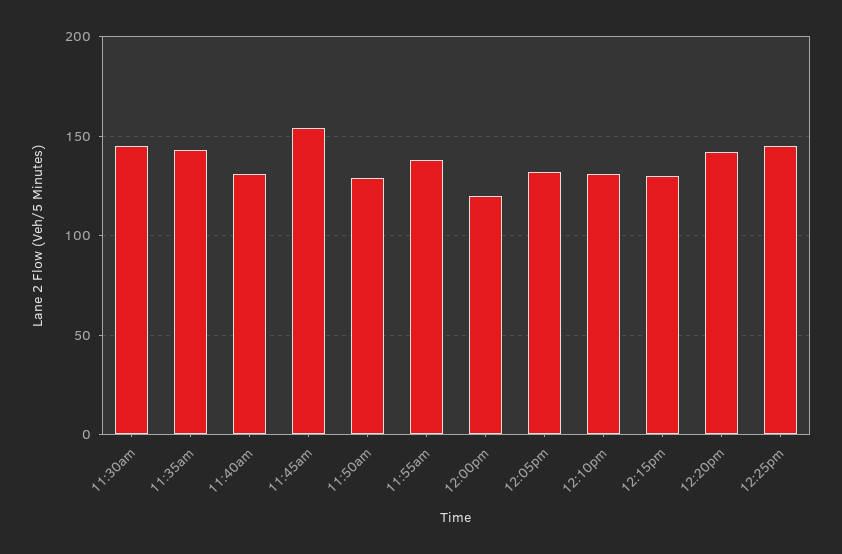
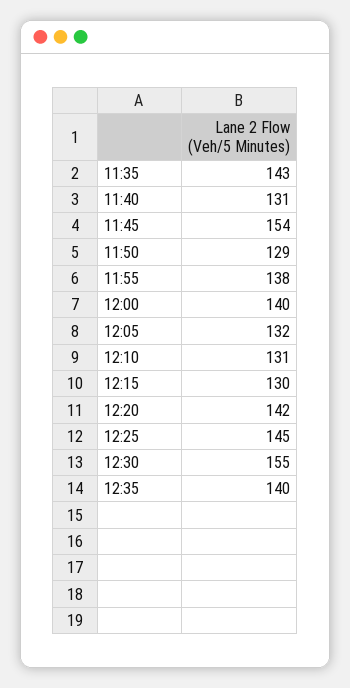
11:30am: 145 -> none
12:00pm: 120 -> 140
12:30: none -> 155
12:35: none -> 140

